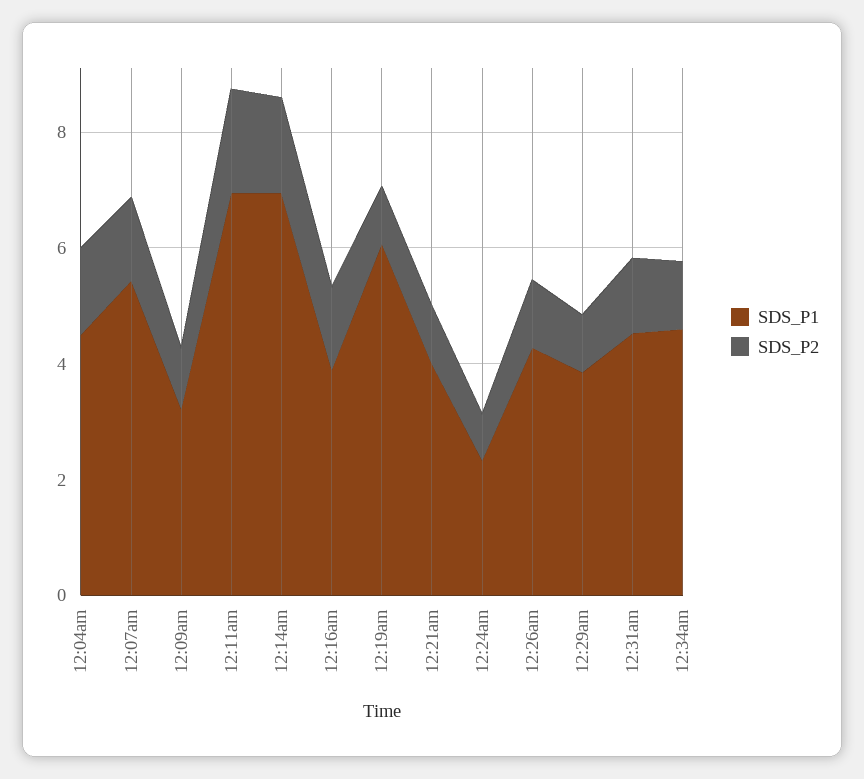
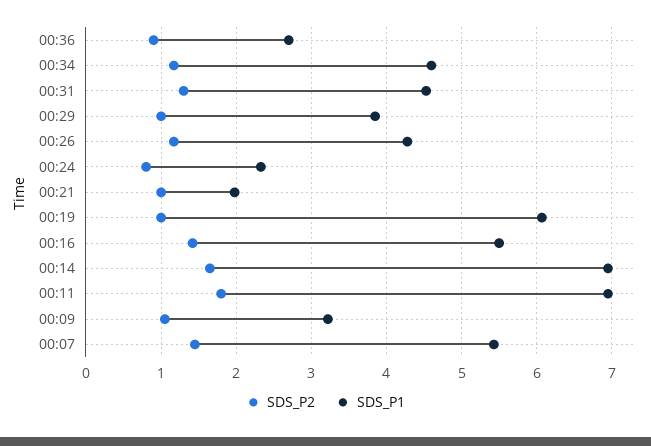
SDS_P1, 12:04am: 4.5 -> none
SDS_P2, 12:04am: 1.5 -> none
SDS_P1, 12:16am: 4 -> 5.5
SDS_P1, 12:21am: 4 -> 2
SDS_P2, 00:36: none -> 0.9
SDS_P1, 00:36: none -> 2.7

